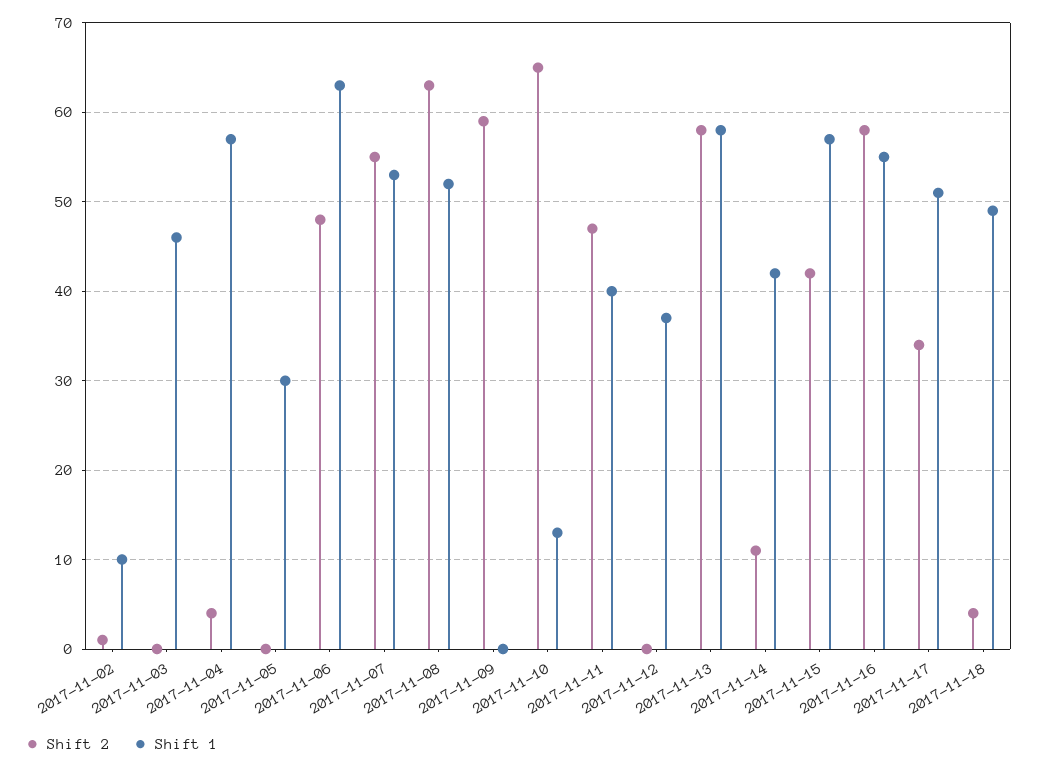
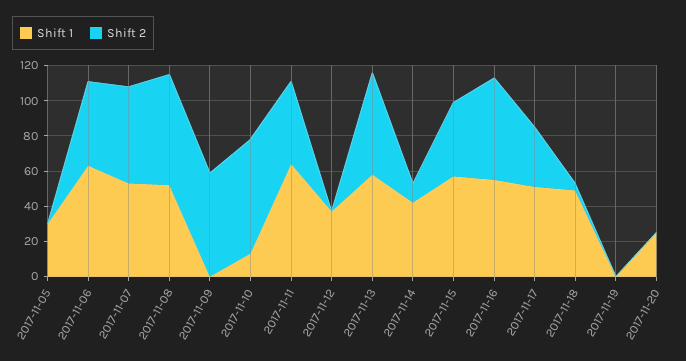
Shift 2, 2017-11-02: 1 -> none
Shift 1, 2017-11-02: 10 -> none
Shift 2, 2017-11-03: 0 -> none
Shift 1, 2017-11-03: 46 -> none
Shift 2, 2017-11-04: 4 -> none
Shift 1, 2017-11-04: 57 -> none
Shift 1, 2017-11-11: 40 -> 65
Shift 1, 2017-11-19: none -> 0
Shift 2, 2017-11-19: none -> 0
Shift 1, 2017-11-20: none -> 25
Shift 2, 2017-11-20: none -> 0

